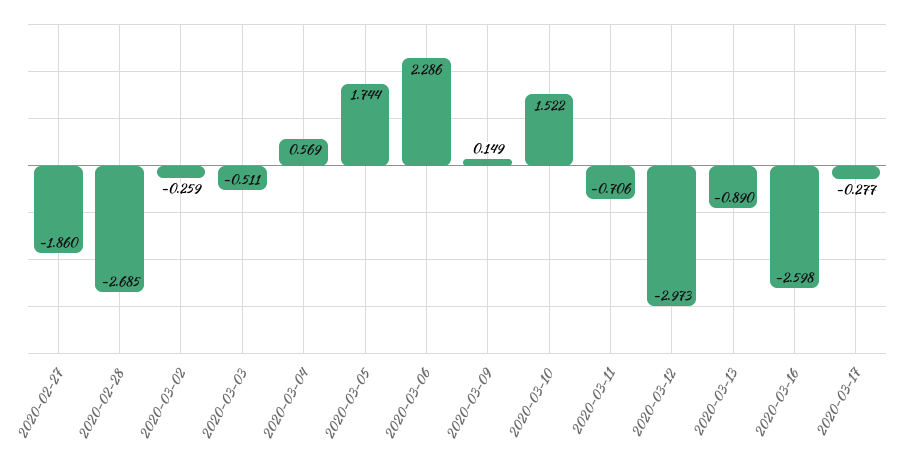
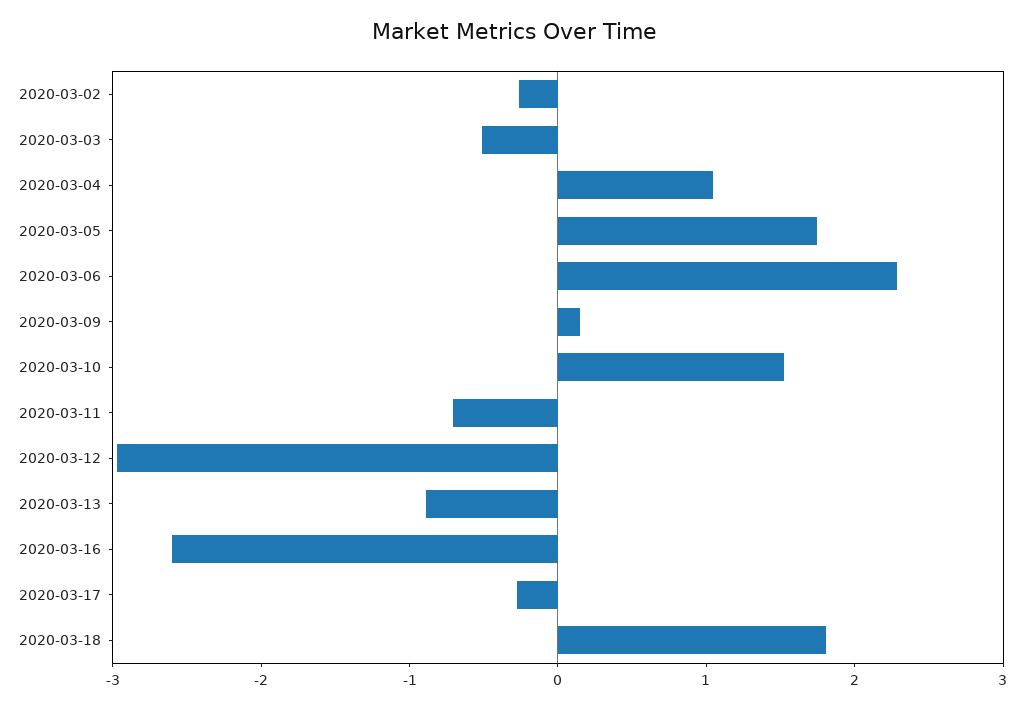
2020-02-27: -1.86 -> none
2020-02-28: -2.685 -> none
2020-03-04: 0.569 -> 1
2020-03-18: none -> 1.8

